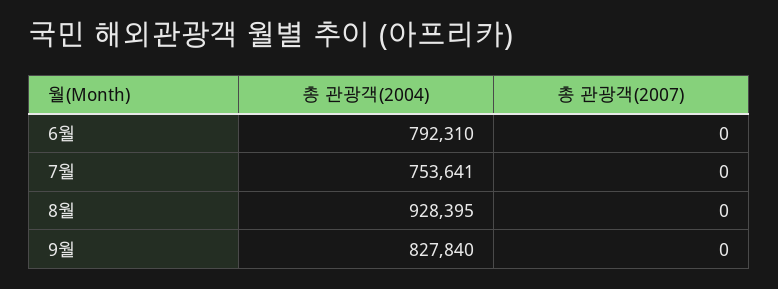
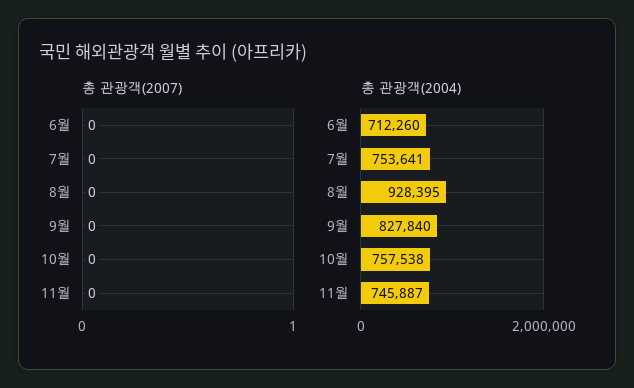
총 관광객(2004), 6월: 792310 -> 712260
총 관광객(2007), 10월: none -> 0
총 관광객(2007), 11월: none -> 0
총 관광객(2004), 10월: none -> 757538
총 관광객(2004), 11월: none -> 745887

